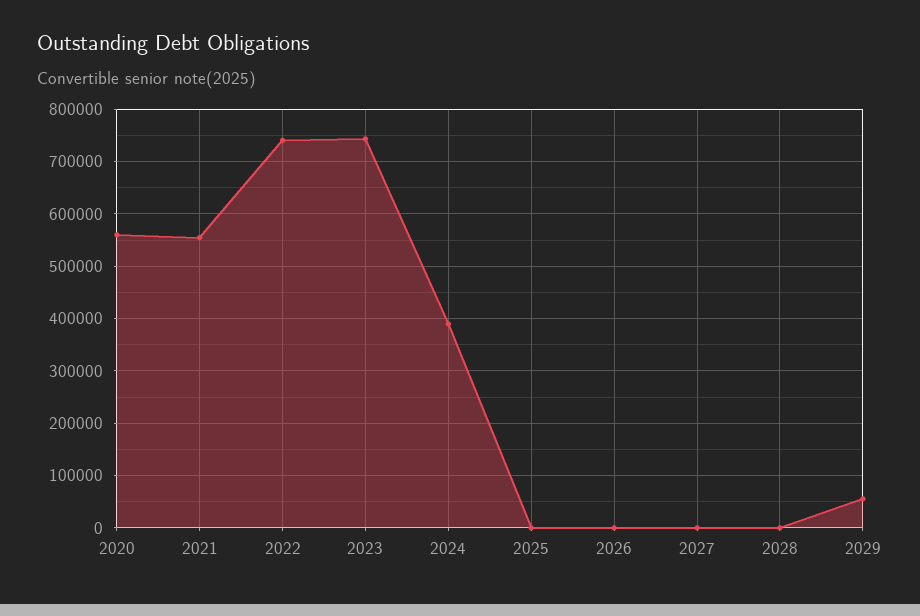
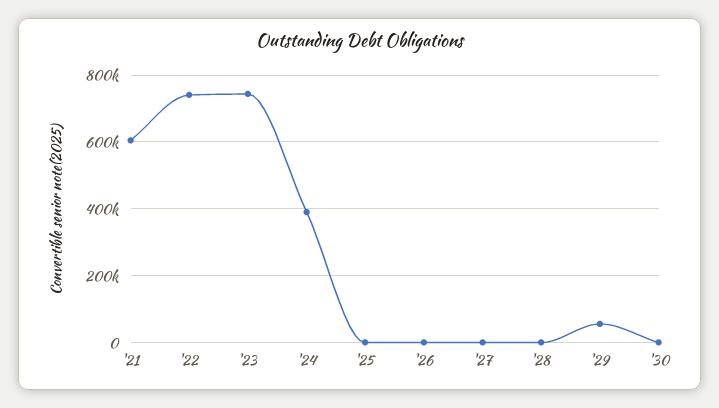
2020: 560000 -> none
2021: 560000 -> 600000
'30: none -> 0

